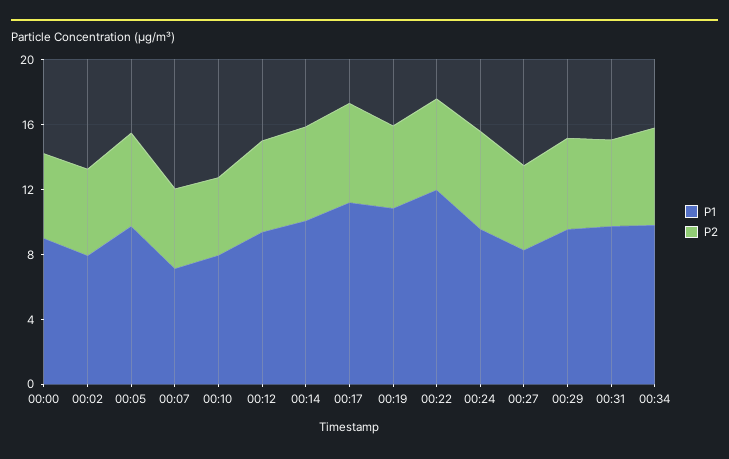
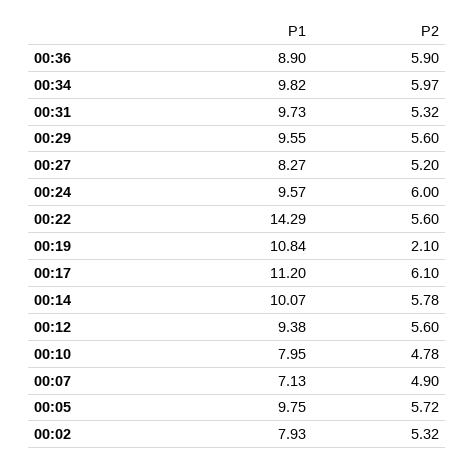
P1, 00:00: 9 -> none
P2, 00:00: 5 -> none
P2, 00:19: 5 -> 2.1
P1, 00:22: 12 -> 14.29
P1, 00:36: none -> 8.9
P2, 00:36: none -> 5.9

